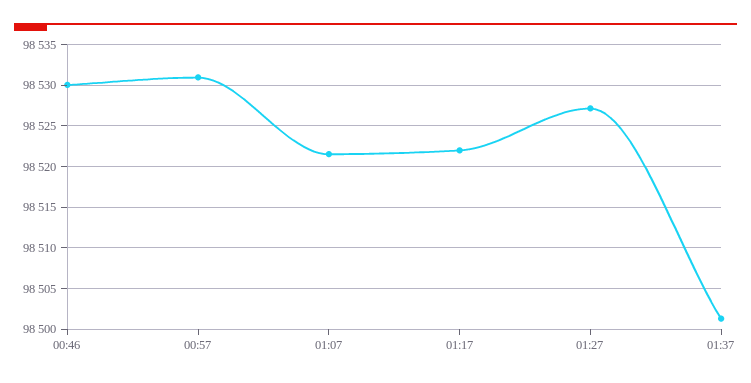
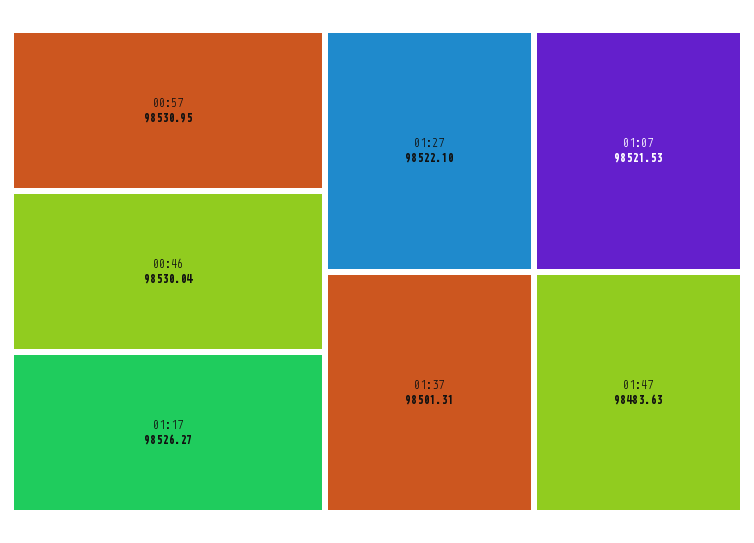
01:17: 98522 -> 98526.27
01:27: 98527 -> 98522.1
01:47: none -> 98483.63

